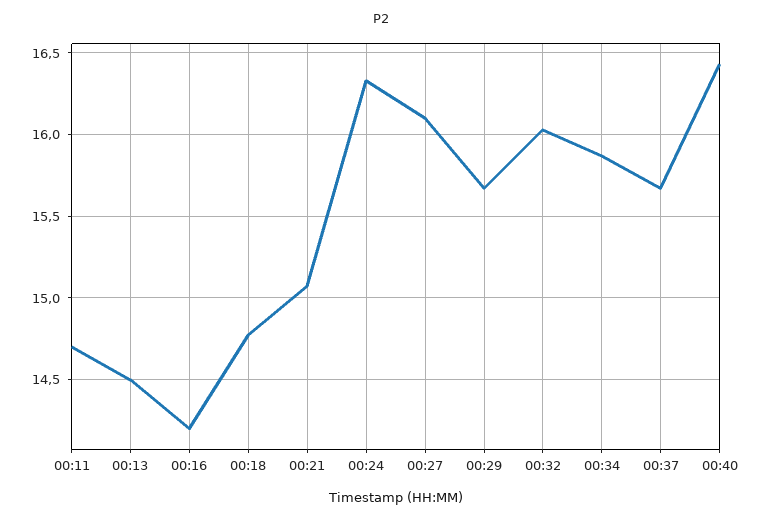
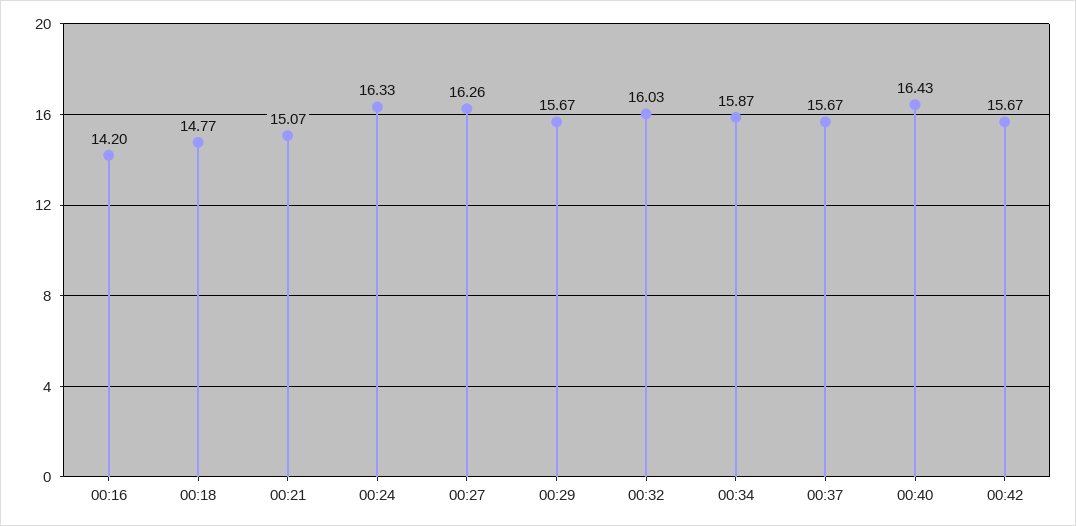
00:11: 14.7 -> none
00:13: 14.5 -> none
00:27: 16.1 -> 16.26
00:42: none -> 15.67

